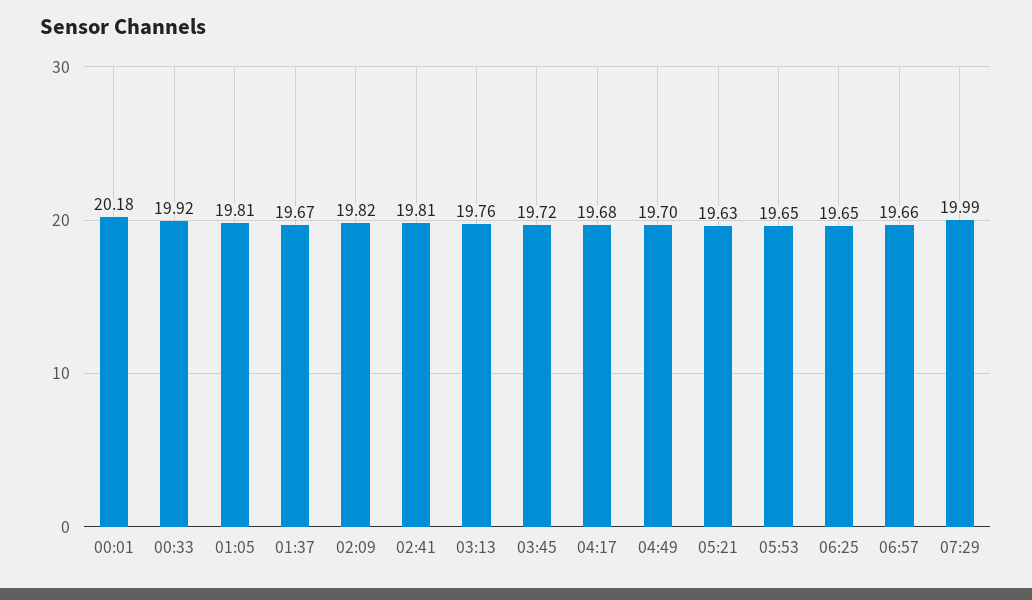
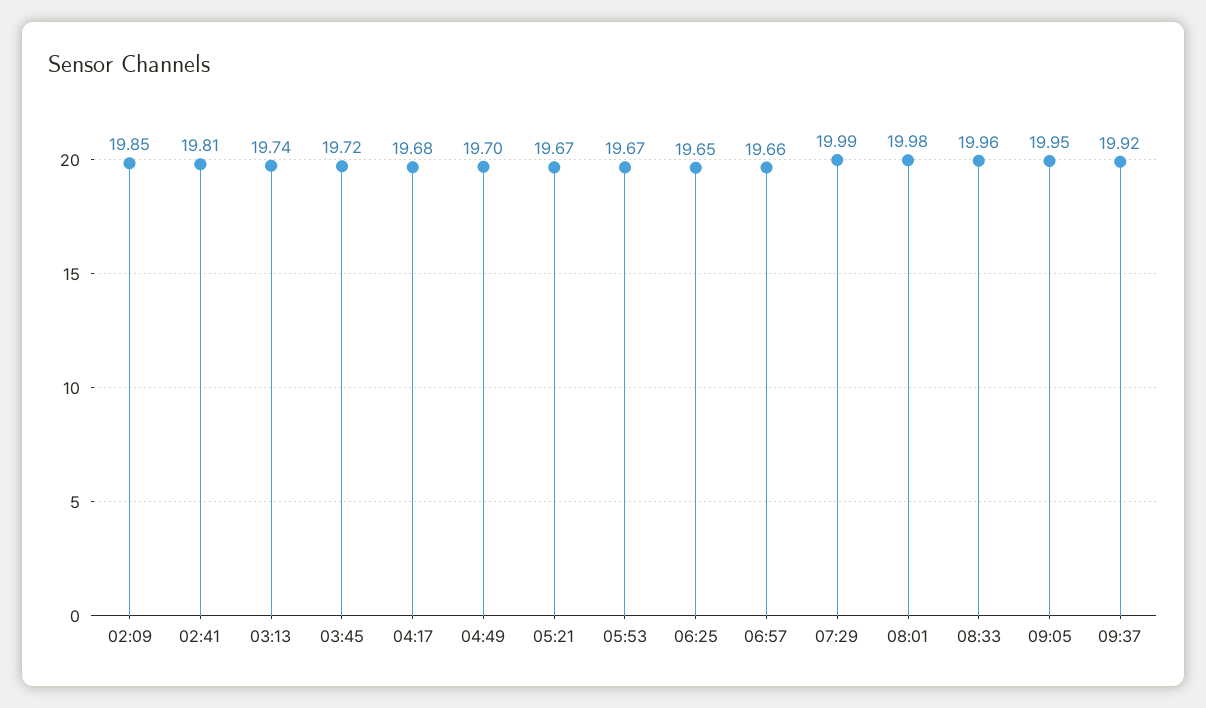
00:01: 20.18 -> none
00:33: 19.92 -> none
01:05: 19.81 -> none
01:37: 19.67 -> none
02:09: 19.82 -> 19.85
03:13: 19.76 -> 19.74
05:21: 19.63 -> 19.67
05:53: 19.65 -> 19.67
08:01: none -> 19.98
08:33: none -> 19.96
09:05: none -> 19.95
09:37: none -> 19.92

